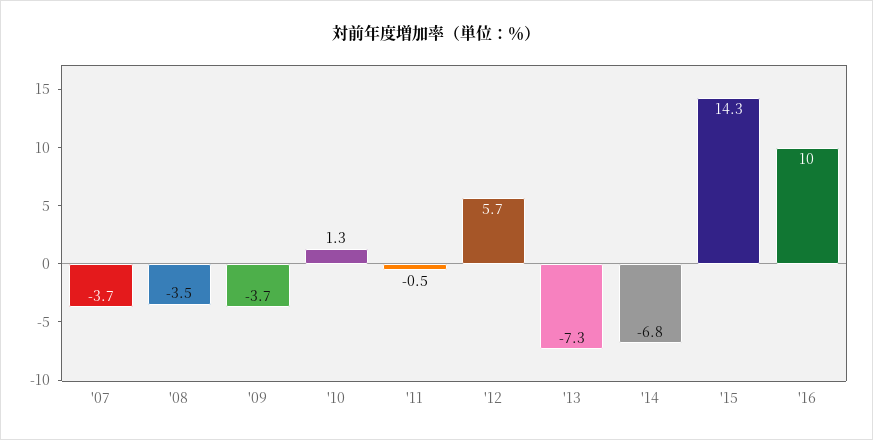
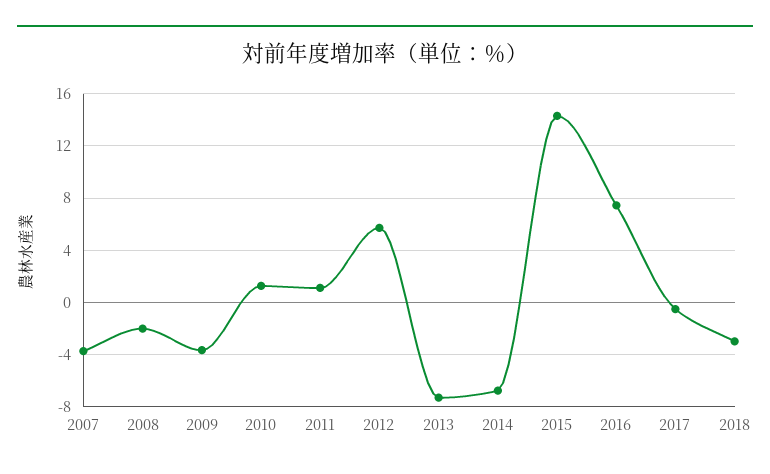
'08: -3.5 -> -2
'11: -0.5 -> 1
'16: 10 -> 7.5
2017: none -> -0.5
2018: none -> -3

